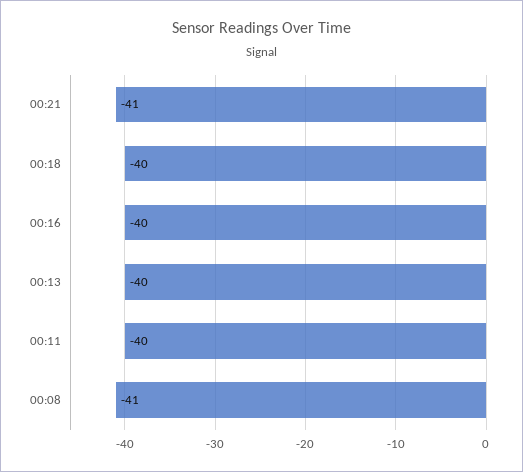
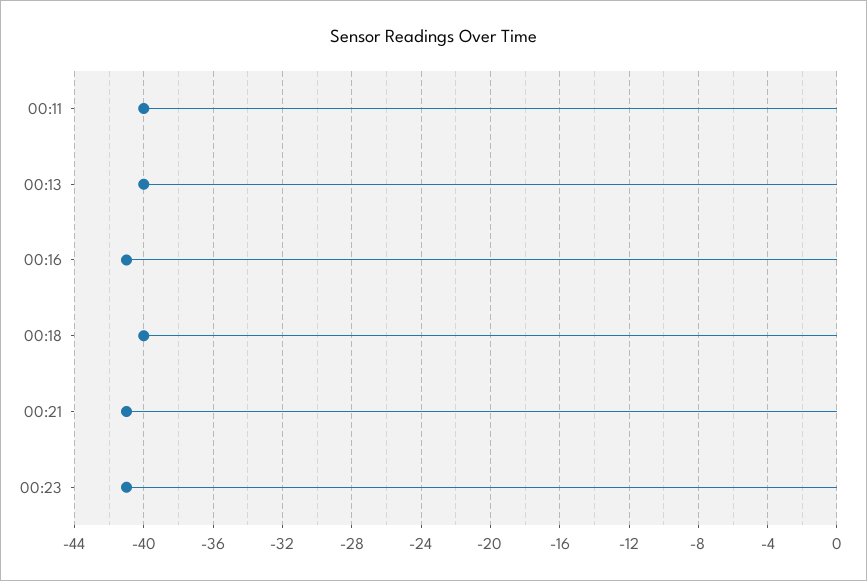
00:16: -40 -> -41
00:08: -41 -> none
00:23: none -> -41

